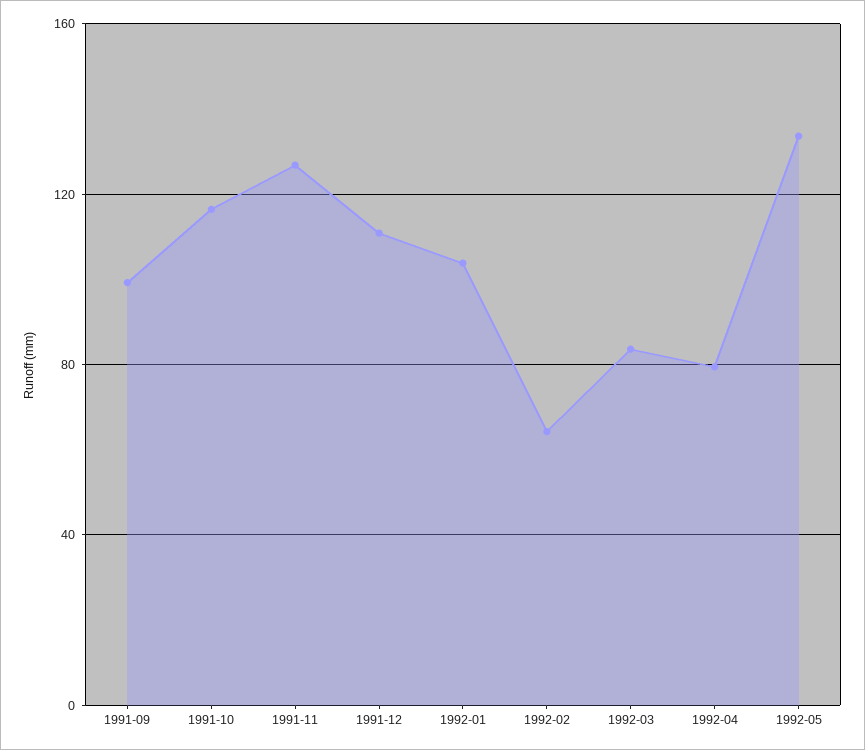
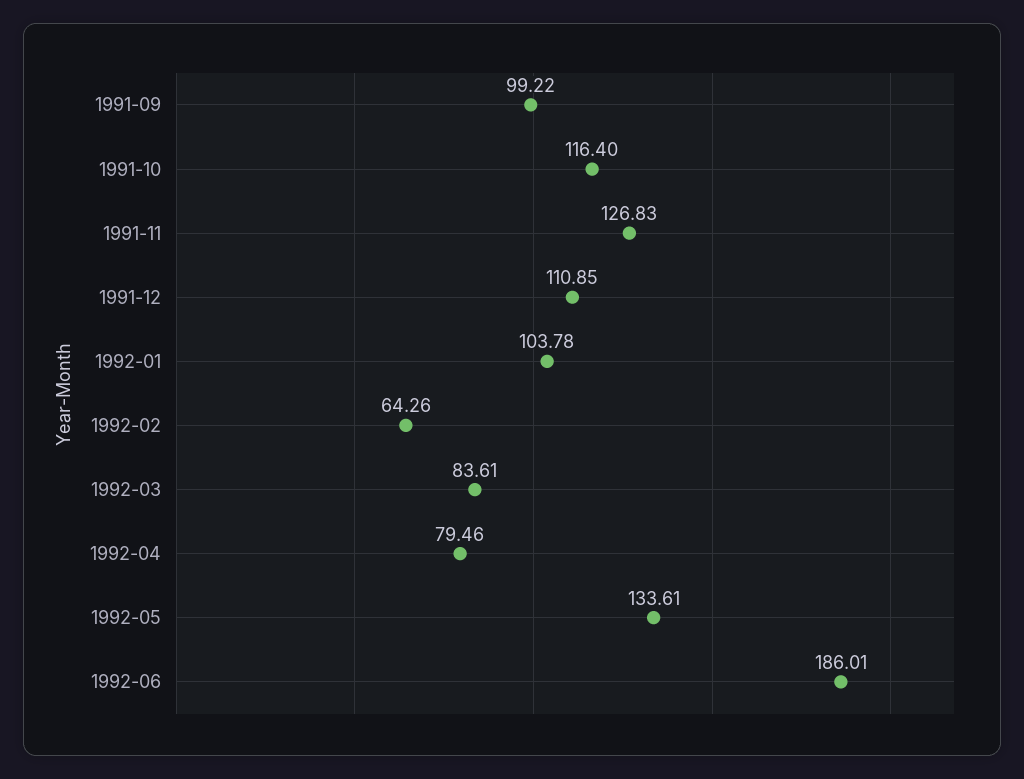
1992-06: none -> 186.01

